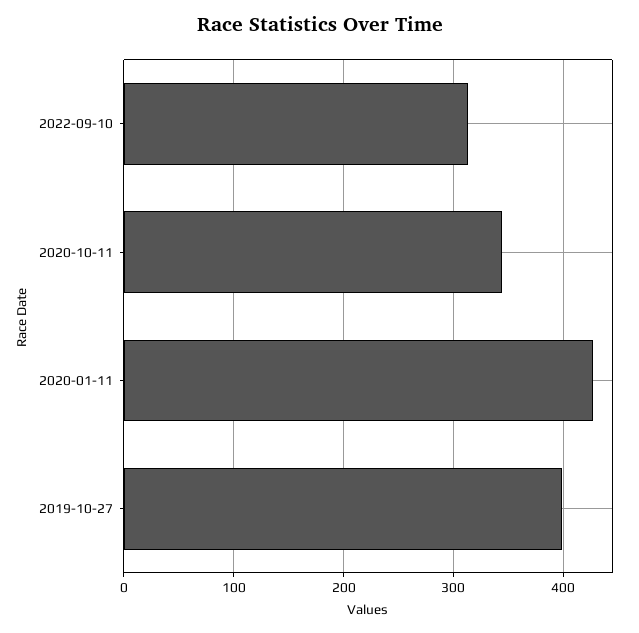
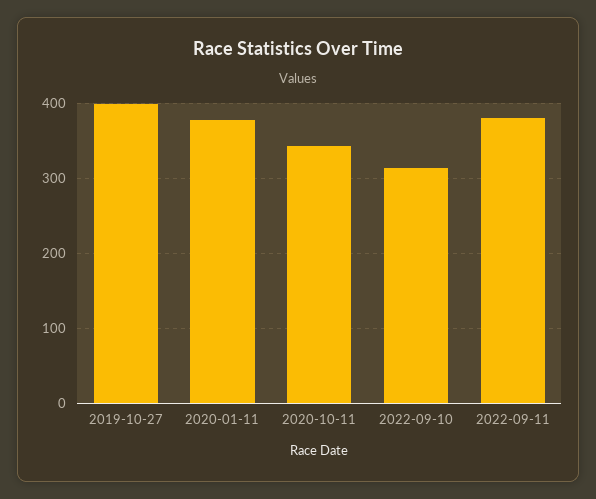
2020-01-11: 430 -> 380
2022-09-11: none -> 380

